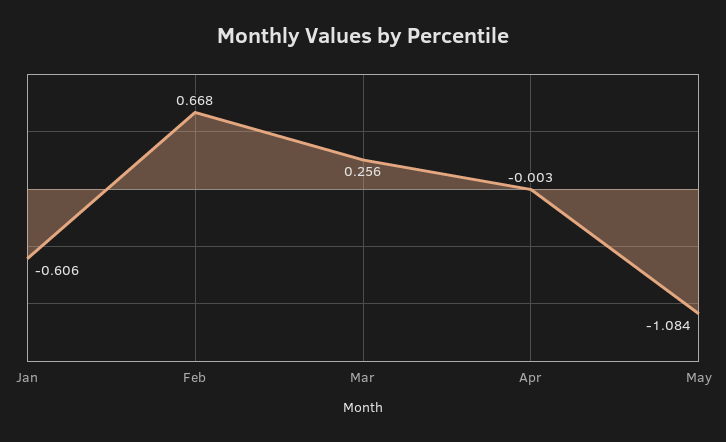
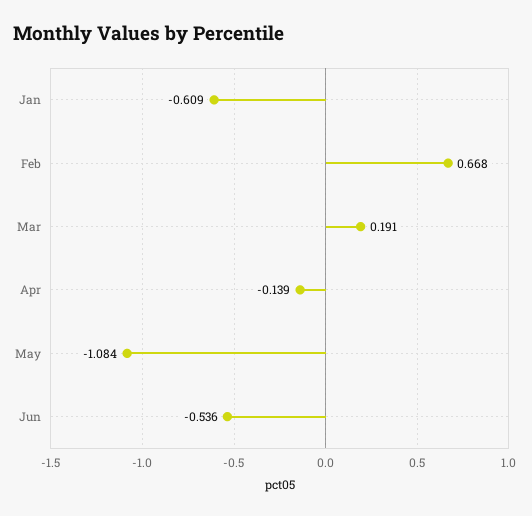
Jan: -0.606 -> -0.609
Mar: 0.256 -> 0.191
Apr: -0.003 -> -0.139
Jun: none -> -0.536

